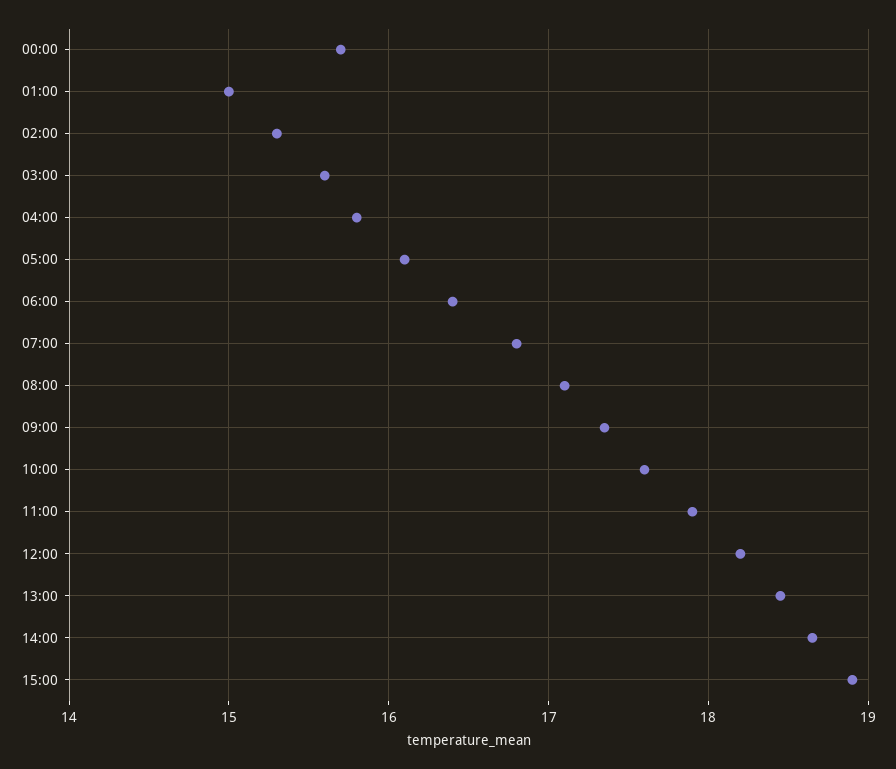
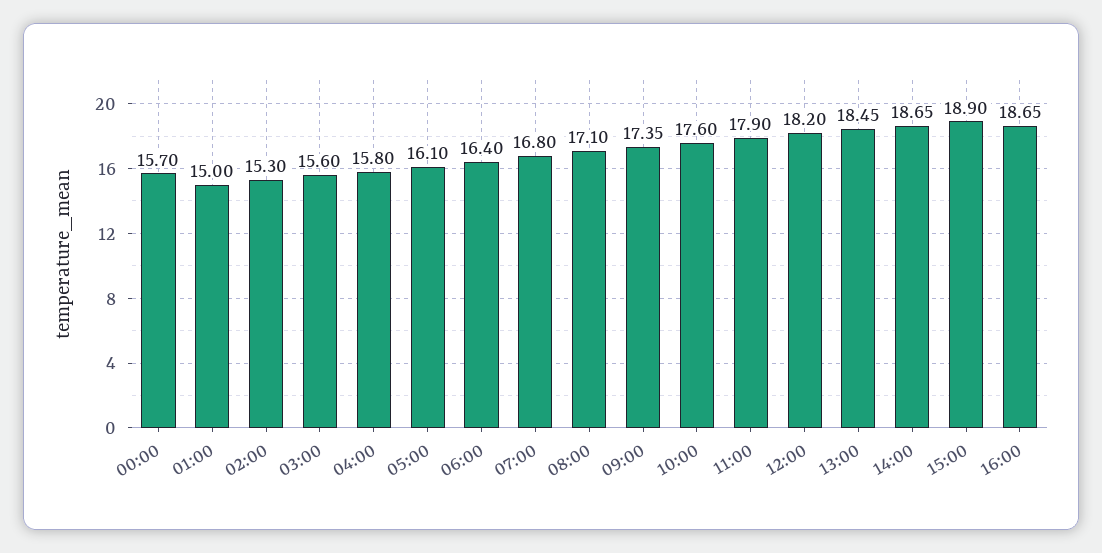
16:00: none -> 18.65

